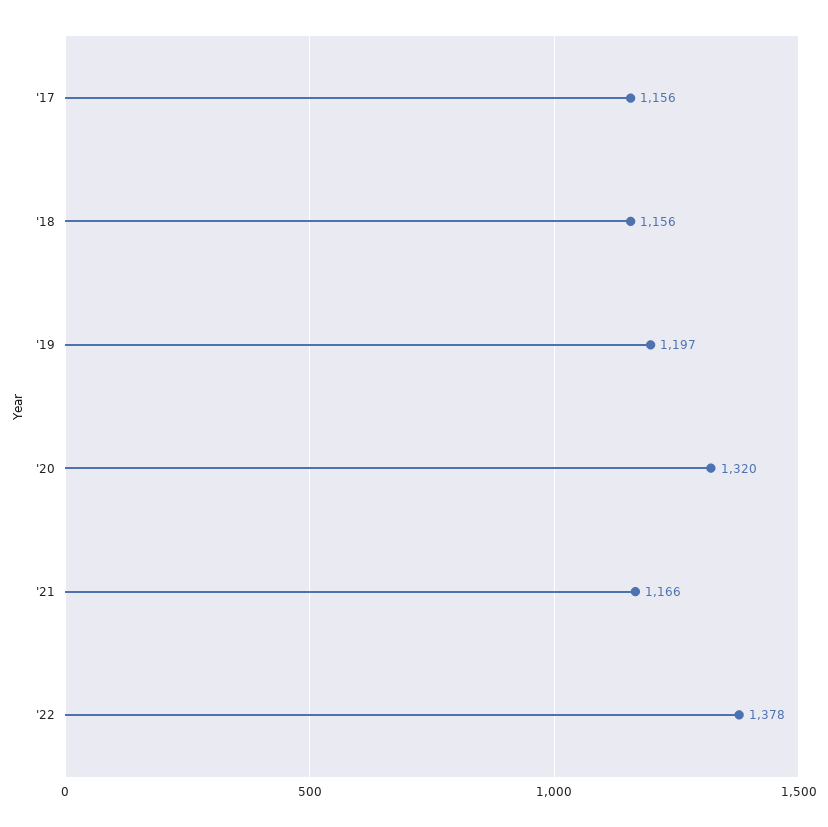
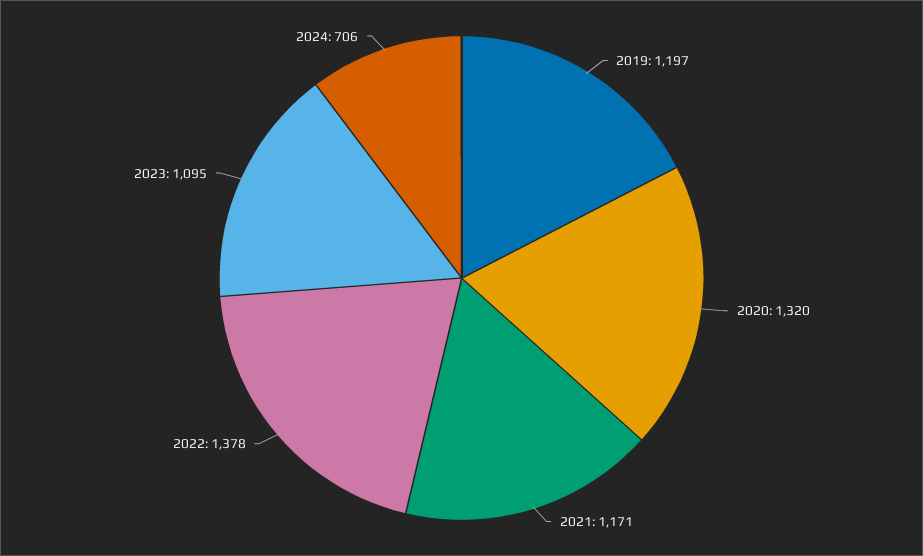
'17: 1156 -> none
'18: 1156 -> none
'21: 1166 -> 1171
2023: none -> 1095
2024: none -> 706

